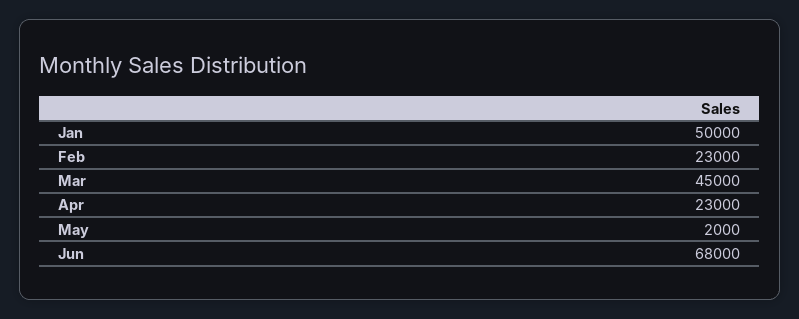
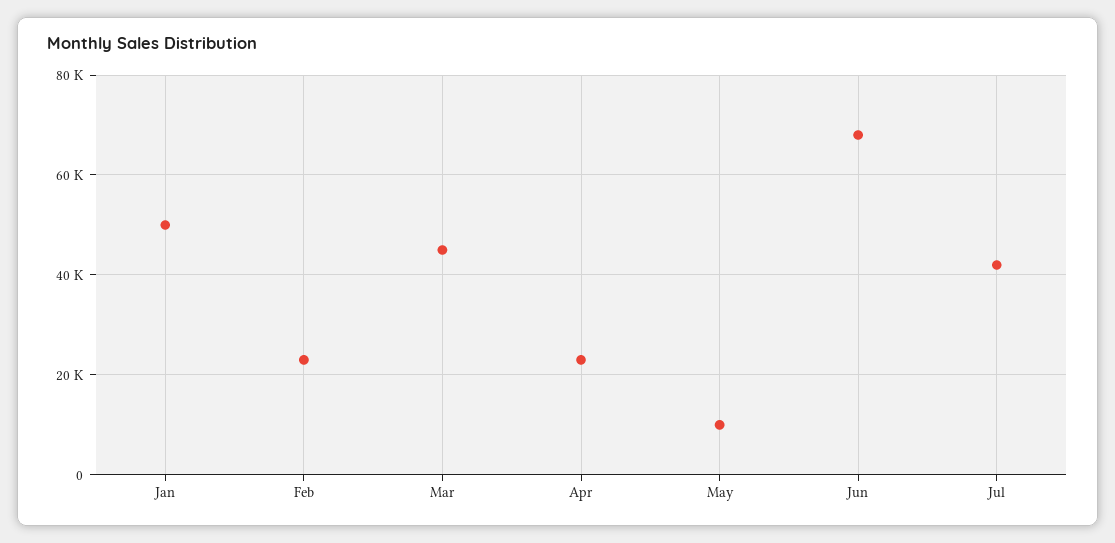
May: 2000 -> 10000
Jul: none -> 42000

